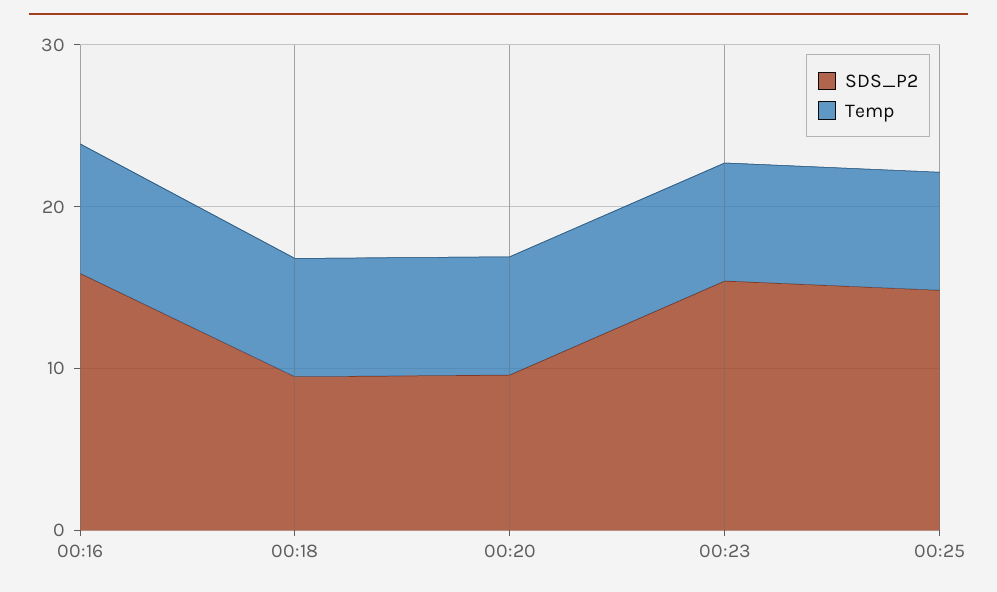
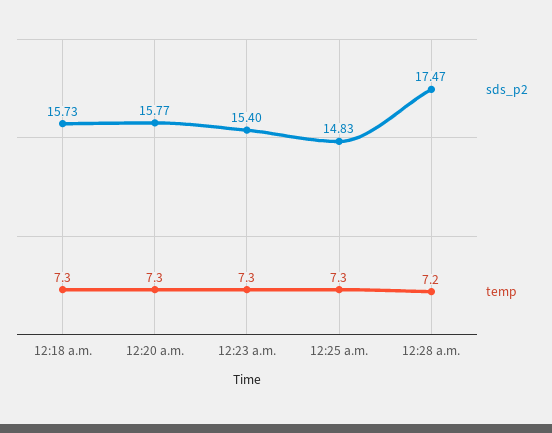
SDS_P2, 00:16: 16 -> none
Temp, 00:16: 8 -> none
SDS_P2, 00:18: 10 -> 15.73
SDS_P2, 00:20: 10 -> 15.77
SDS_P2, 12:28 a.m.: none -> 17.47
Temp, 12:28 a.m.: none -> 7.2

